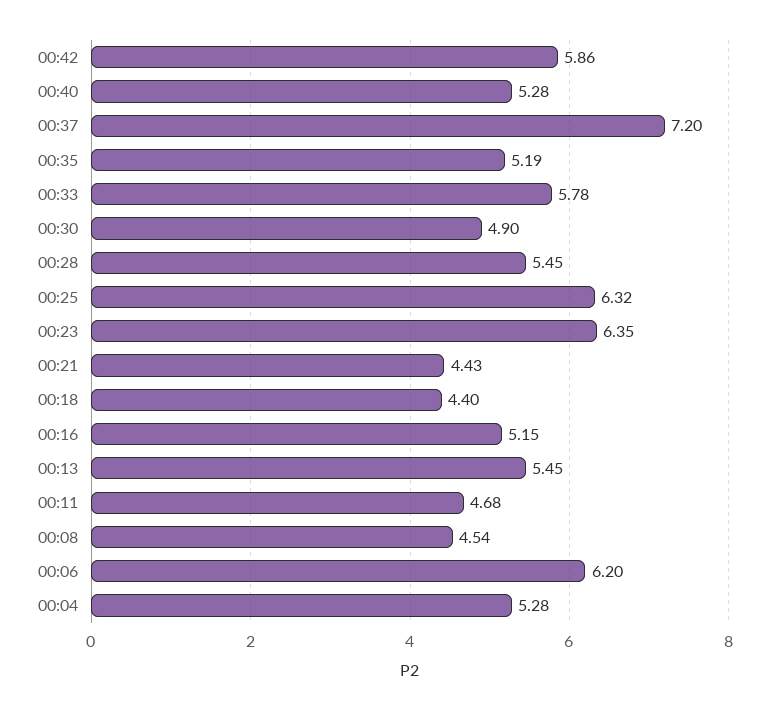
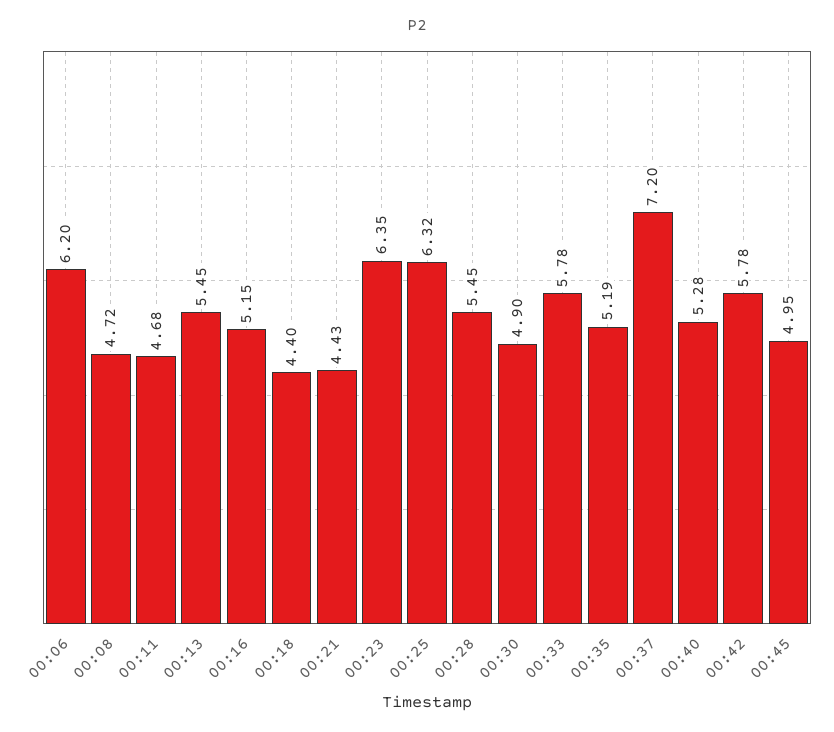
00:42: 5.86 -> 5.78
00:08: 4.54 -> 4.72
00:04: 5.28 -> none
00:45: none -> 4.95

